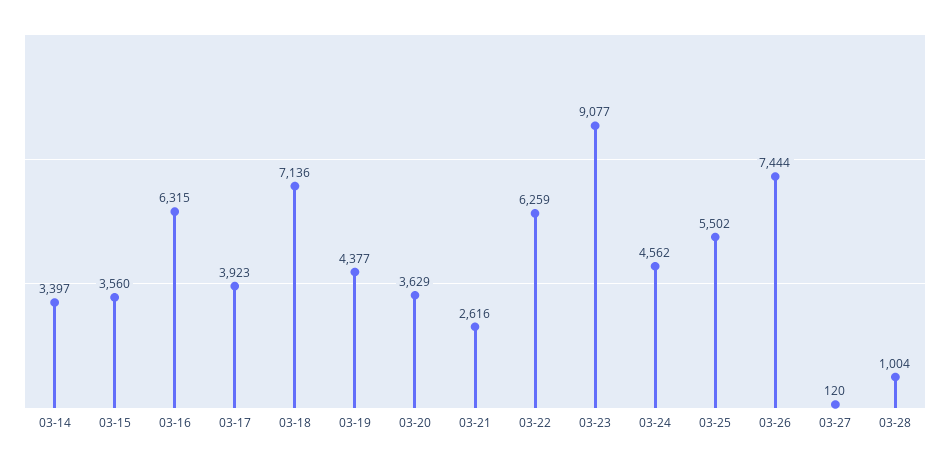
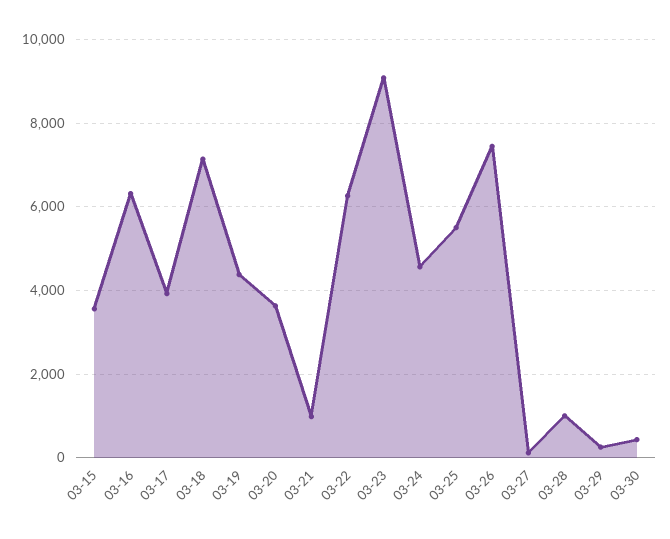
03-14: 3397 -> none
03-21: 2616 -> 1000
03-29: none -> 200
03-30: none -> 400

